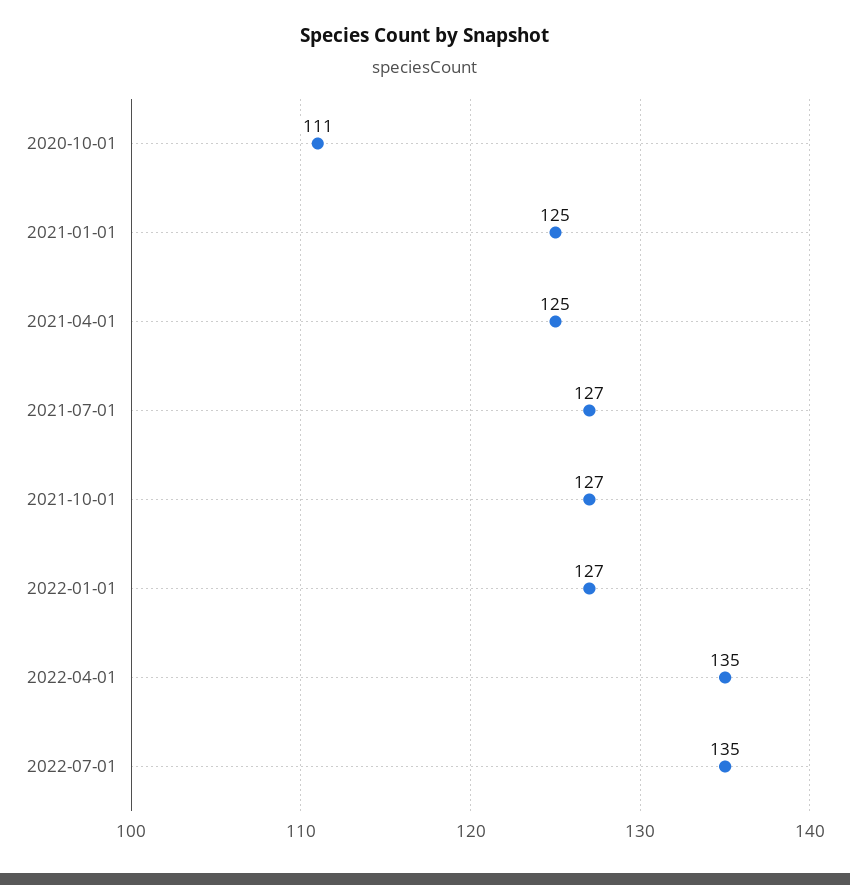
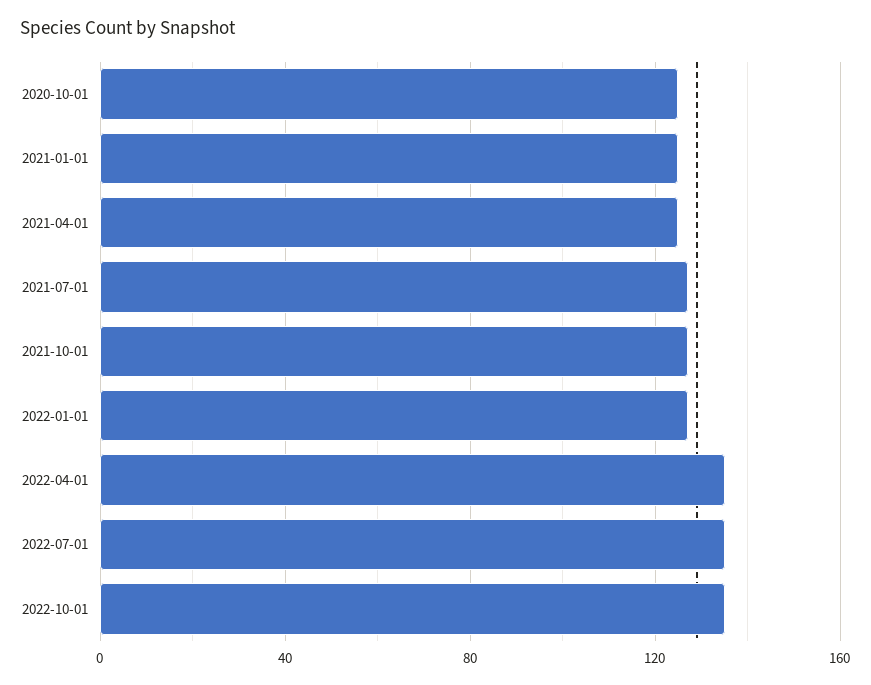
2020-10-01: 111 -> 125
2022-10-01: none -> 135

